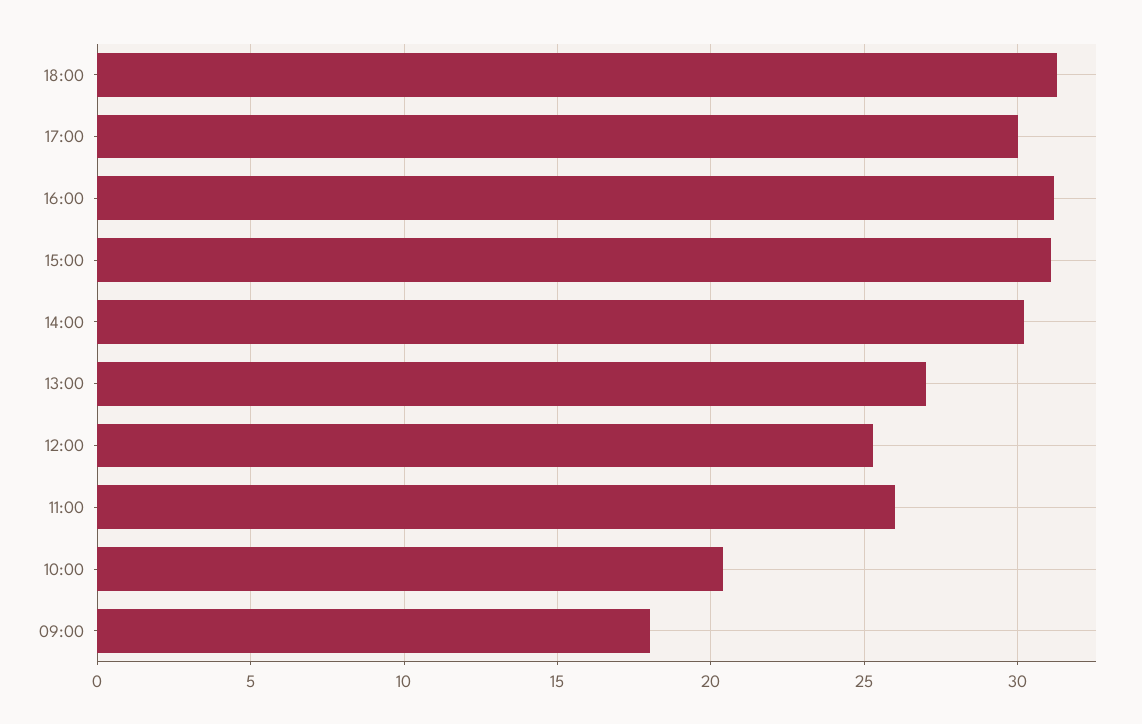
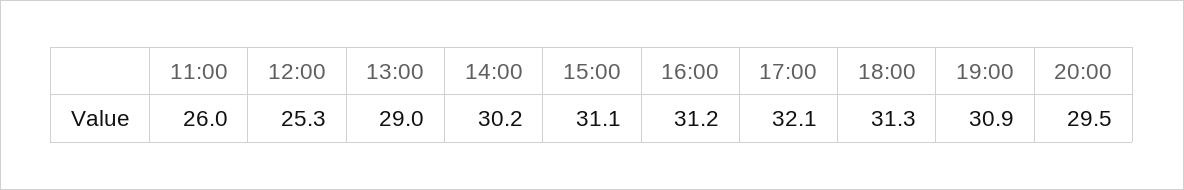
17:00: 30 -> 32.1
13:00: 27 -> 29
10:00: 20.5 -> none
09:00: 18 -> none
19:00: none -> 30.9
20:00: none -> 29.5

